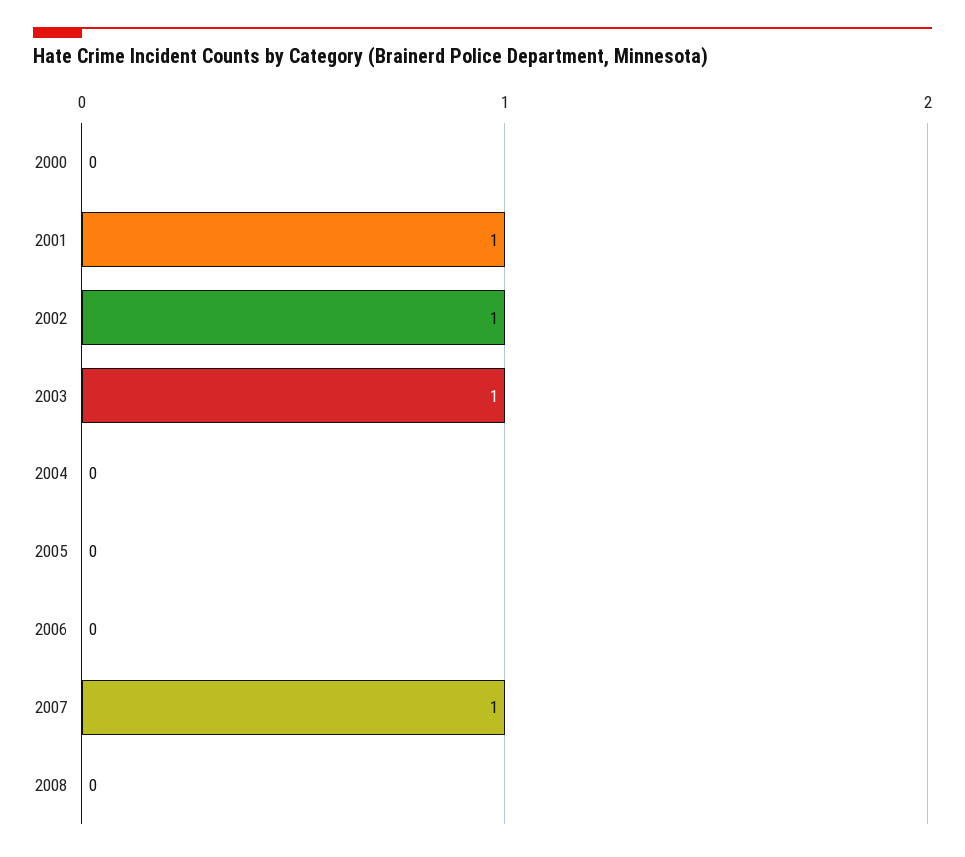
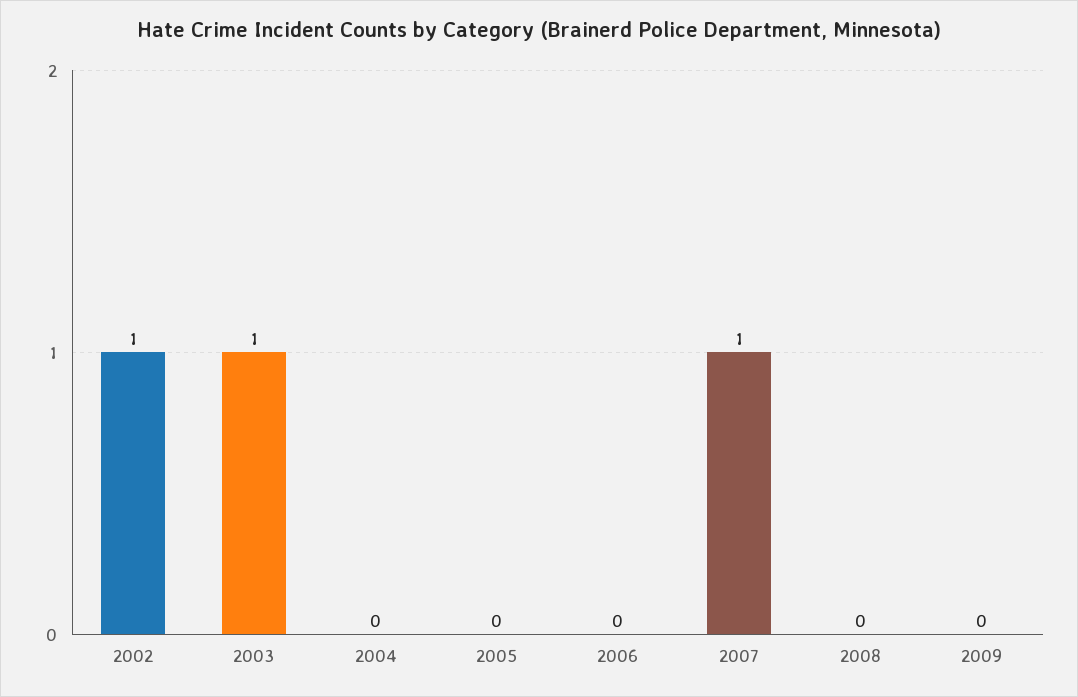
2000: 0 -> none
2001: 1 -> none
2009: none -> 0

